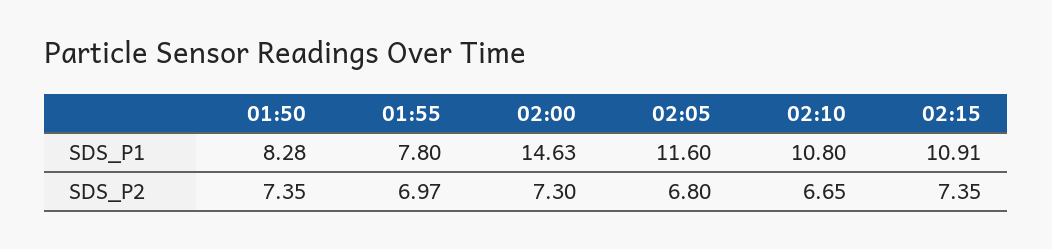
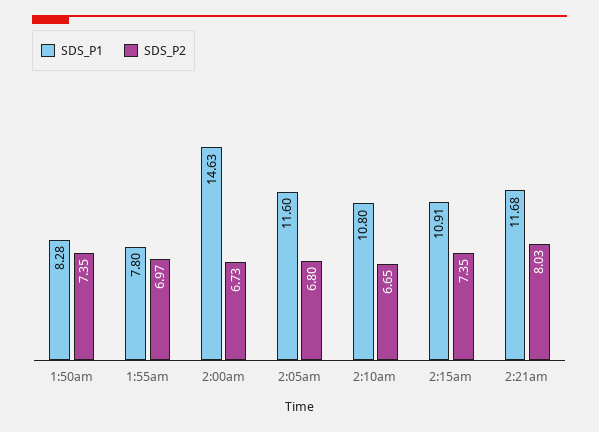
SDS_P2, 02:00: 7.3 -> 6.73
SDS_P1, 2:21am: none -> 11.68
SDS_P2, 2:21am: none -> 8.03

